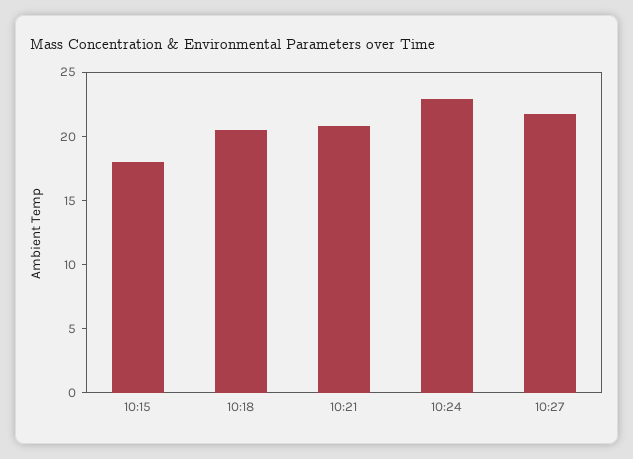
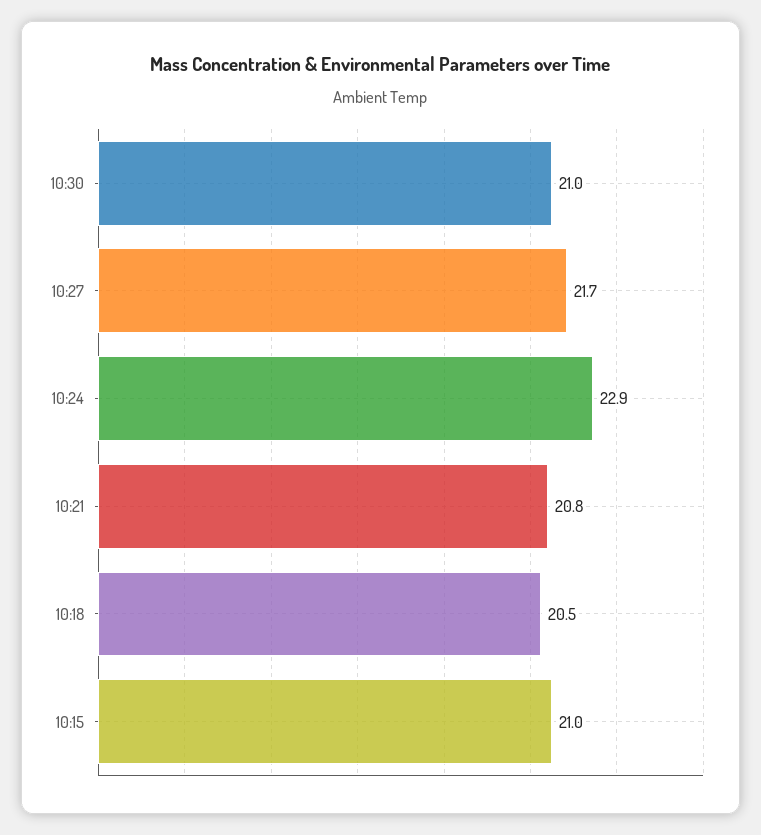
10:15: 18 -> 21
10:30: none -> 21

